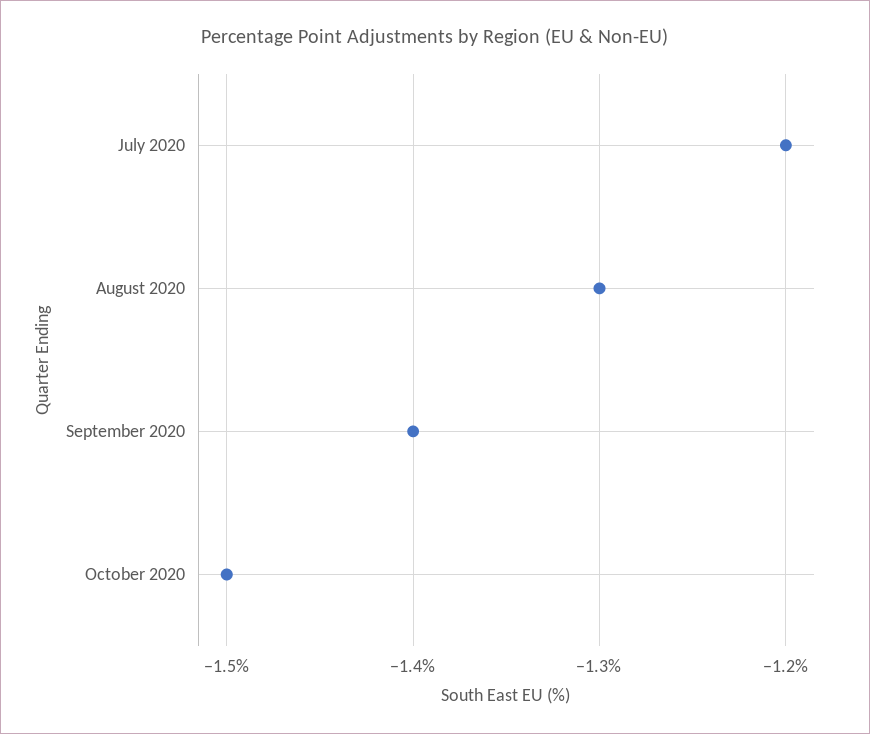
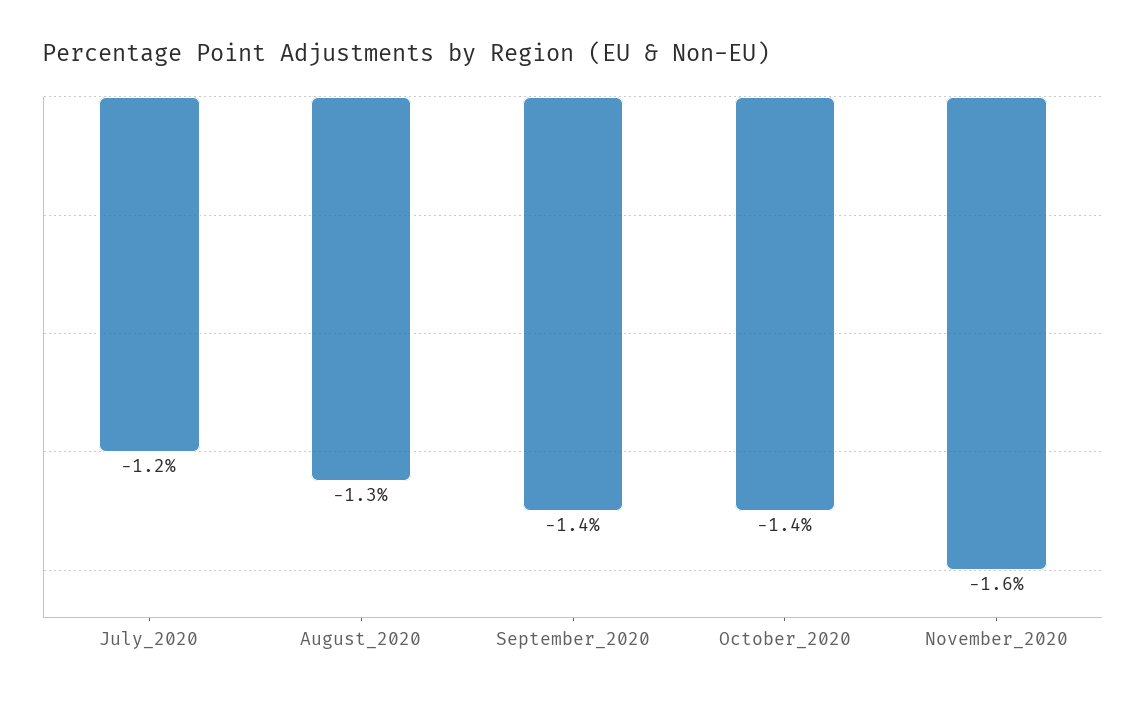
October 2020: -1.5 -> -1.4
November_2020: none -> -1.6

